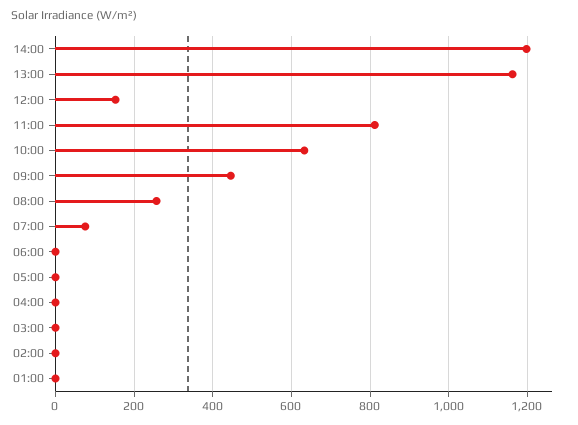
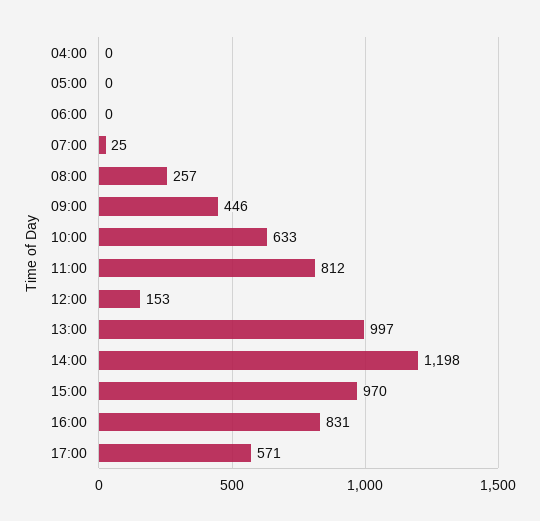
13:00: 1160 -> 997
07:00: 80 -> 25
03:00: 0 -> none
02:00: 0 -> none
01:00: 0 -> none
15:00: none -> 970
16:00: none -> 831
17:00: none -> 571

